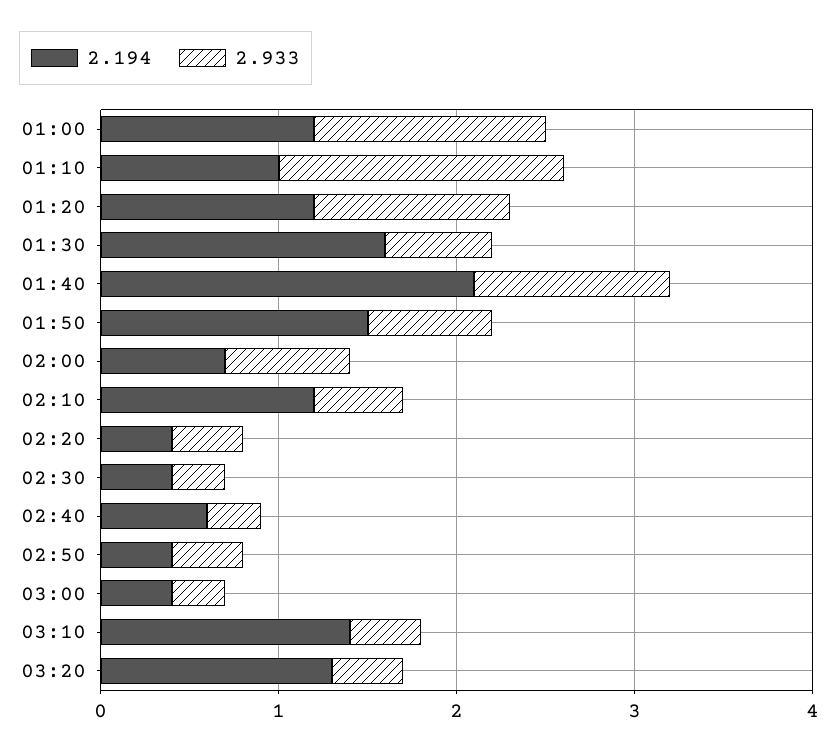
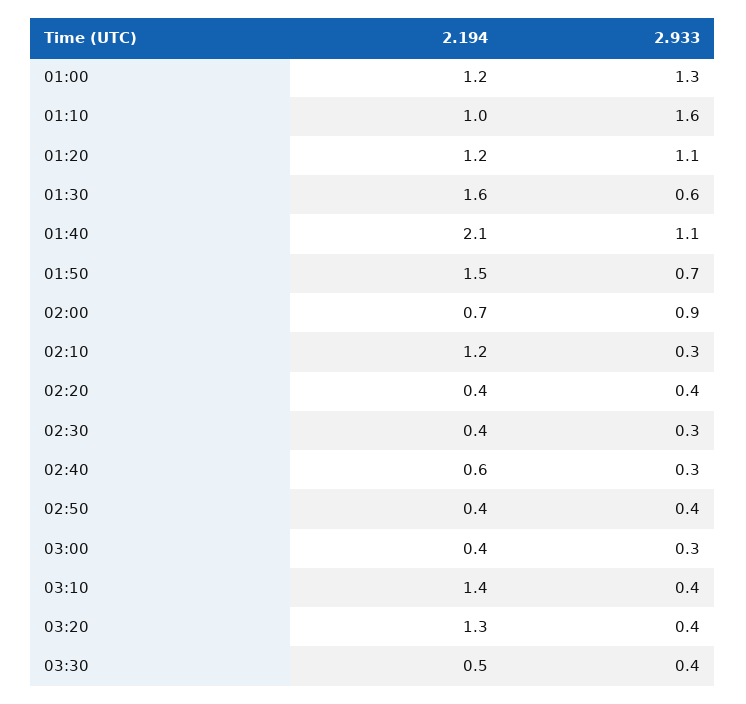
2.933, 02:00: 0.7 -> 0.9
2.933, 02:10: 0.5 -> 0.3
2.194, 03:30: none -> 0.5
2.933, 03:30: none -> 0.4

